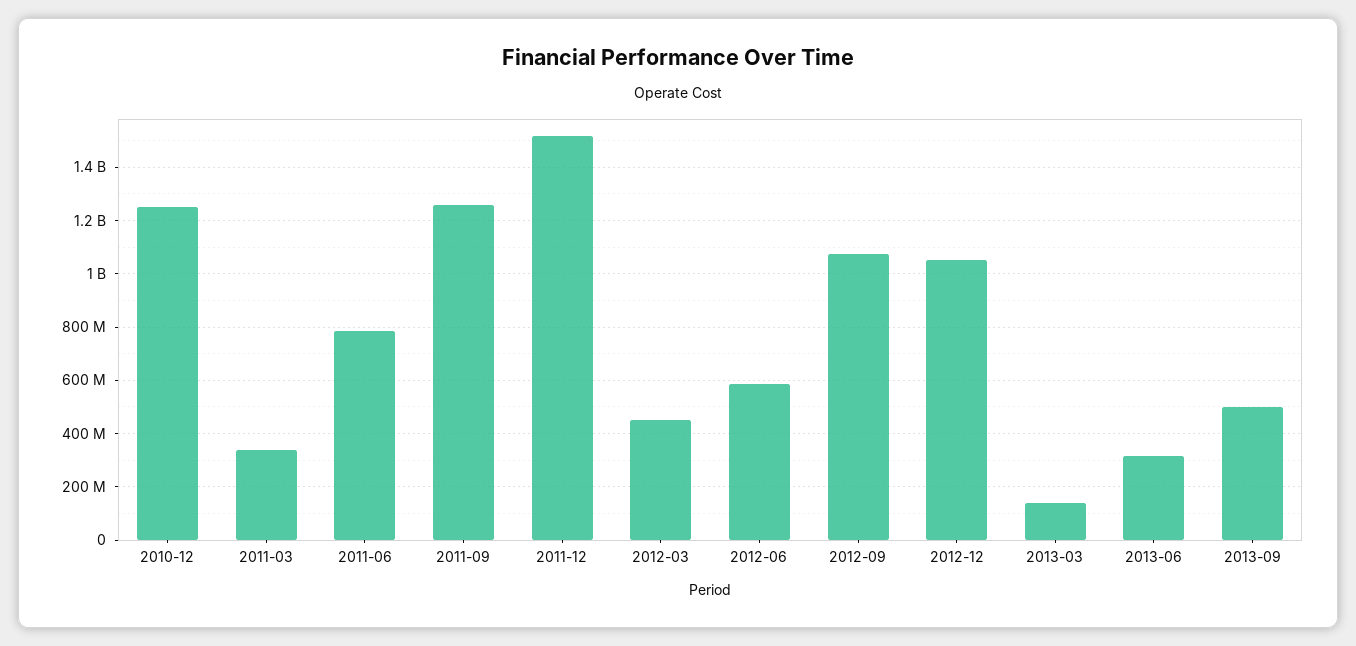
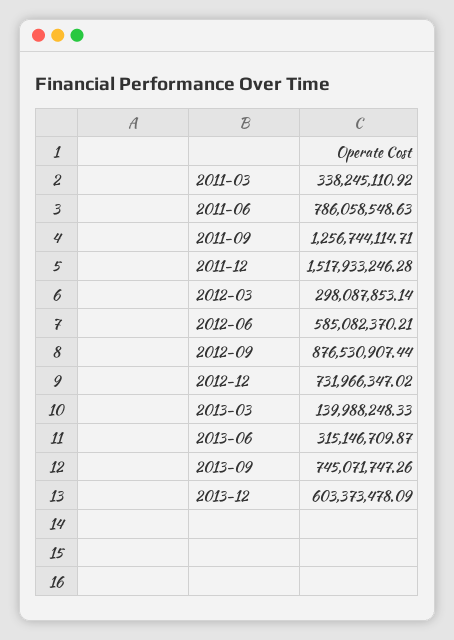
2010-12: 1250000000 -> none
2012-03: 450000000 -> 298087853.14
2012-09: 1075000000 -> 876530907.44
2012-12: 1050000000 -> 731966347.02
2013-09: 500000000 -> 745071747.26
2013-12: none -> 603373478.09

